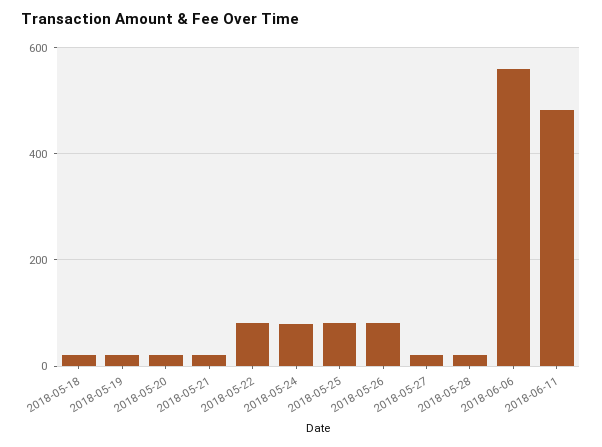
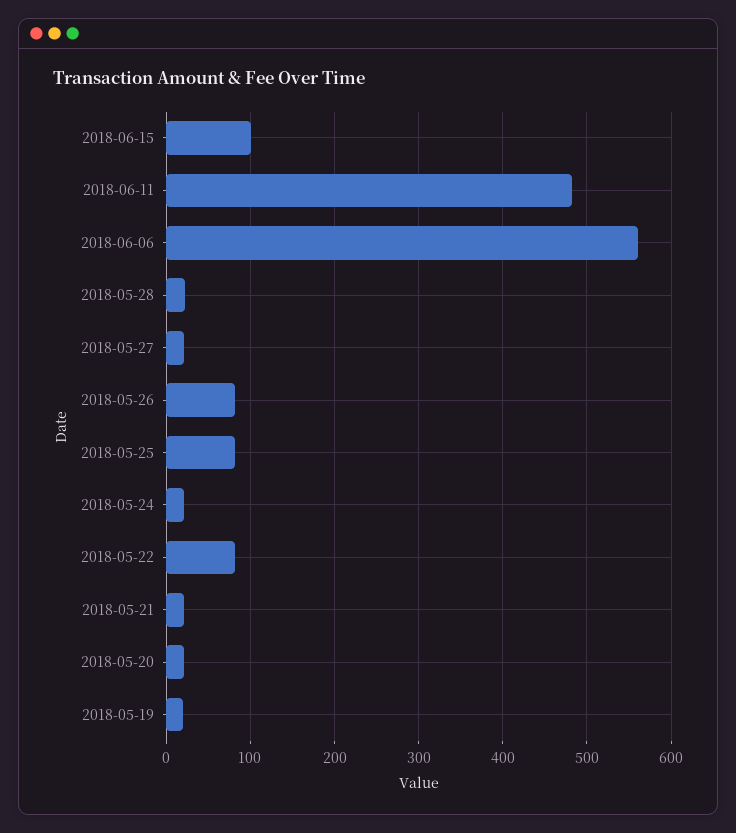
2018-05-18: 20 -> none
2018-05-24: 80 -> 20
2018-06-15: none -> 100

